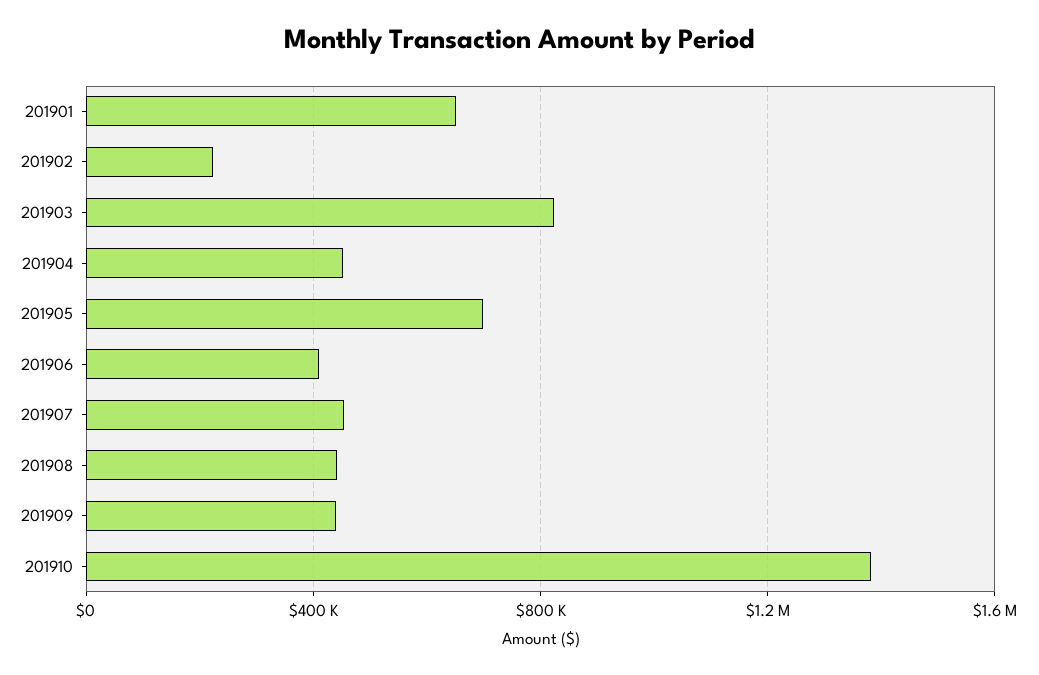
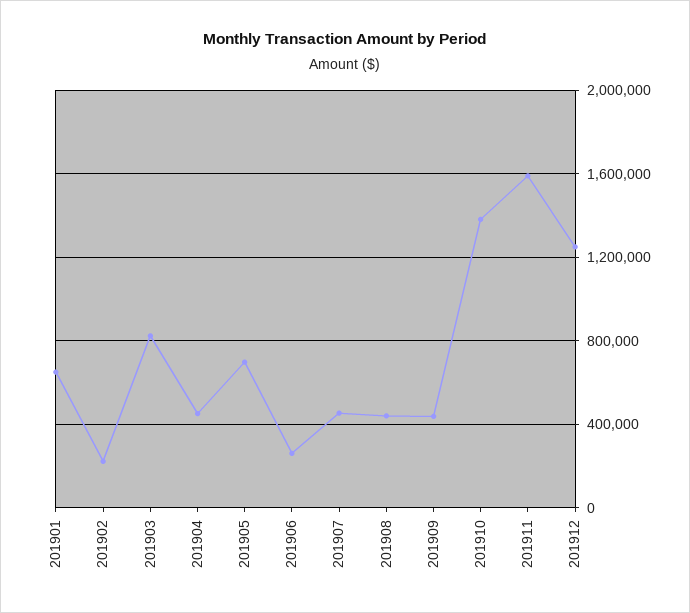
201906: 400000 -> 250000
201911: none -> 1600000
201912: none -> 1250000

